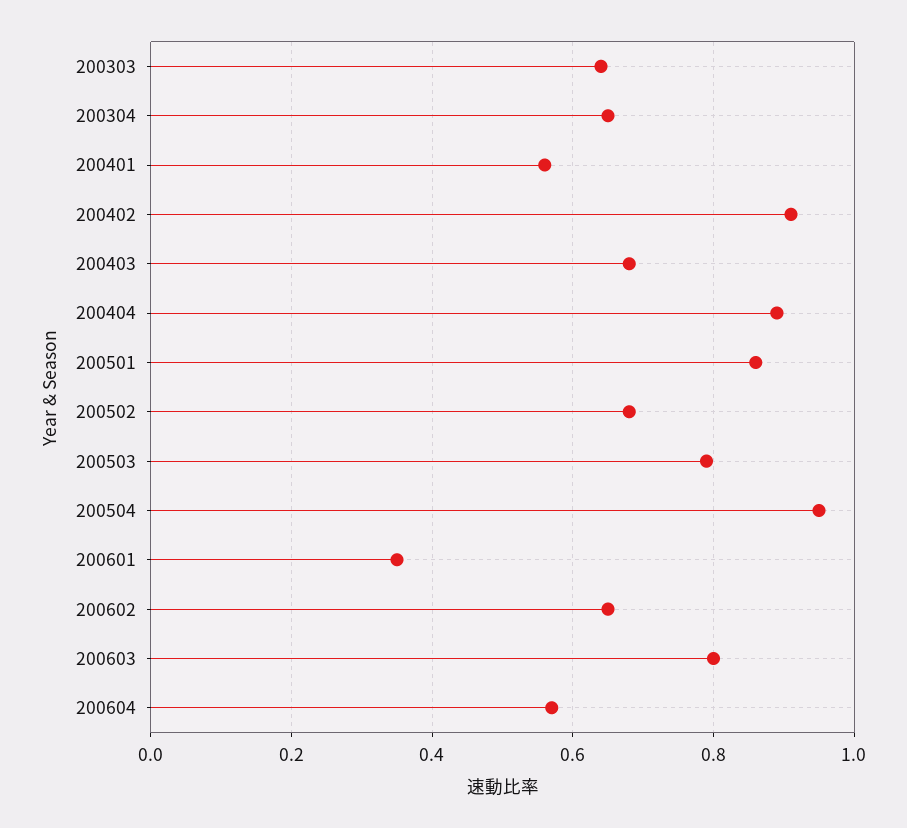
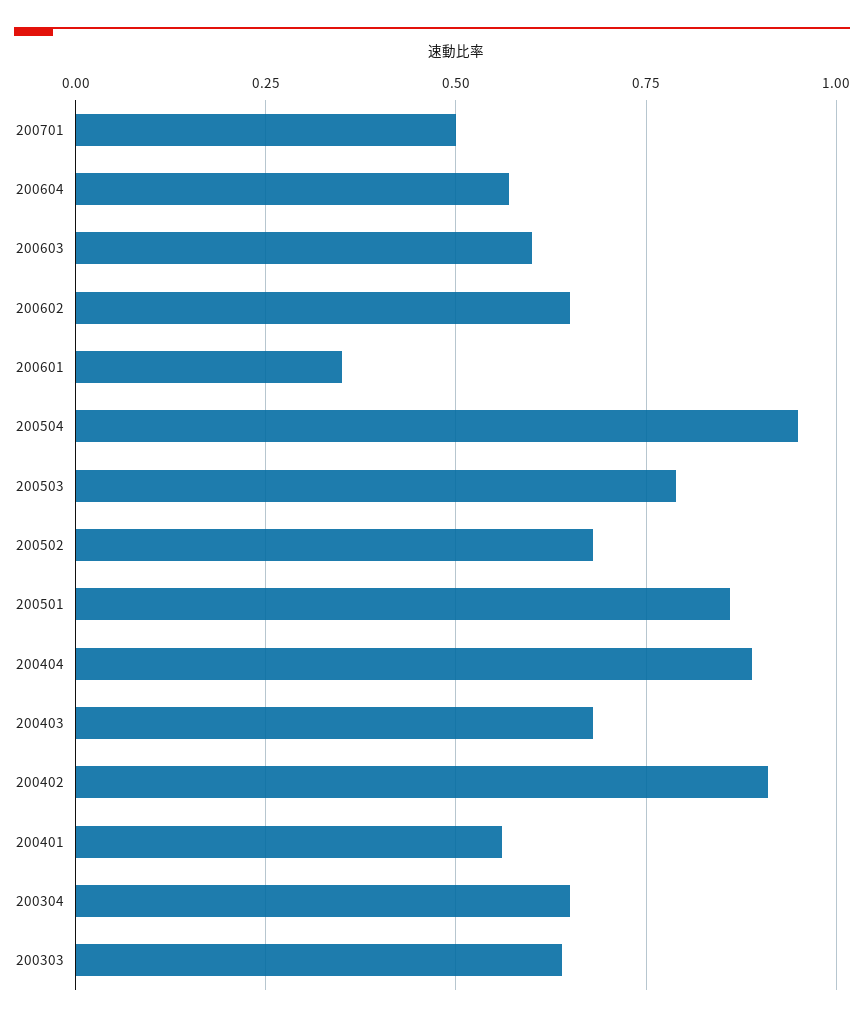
200603: 0.8 -> 0.6
200701: none -> 0.5

